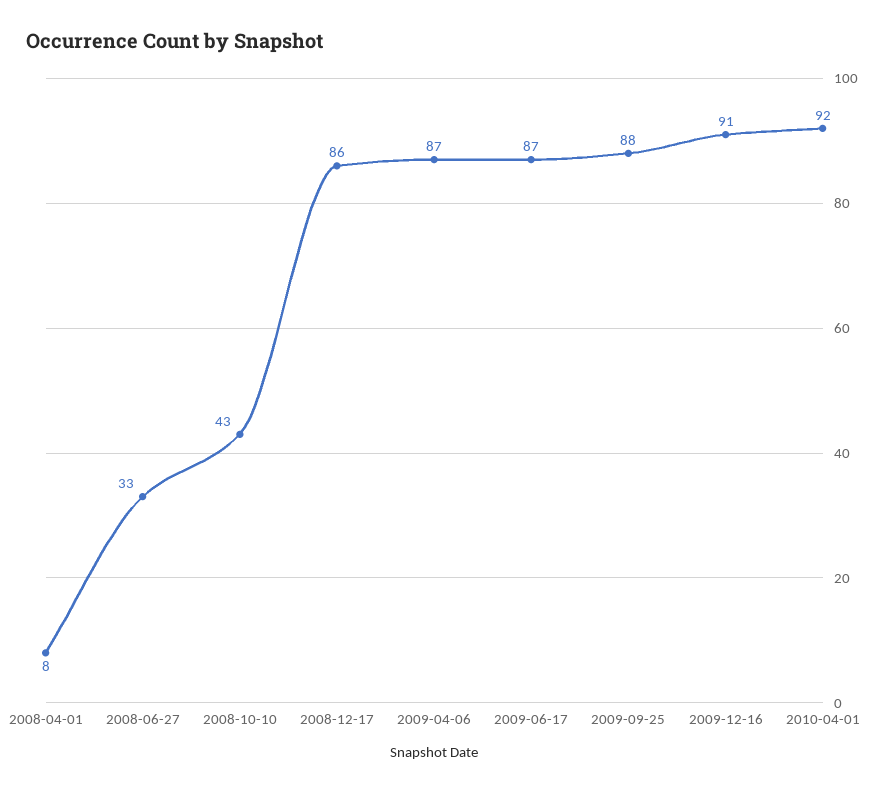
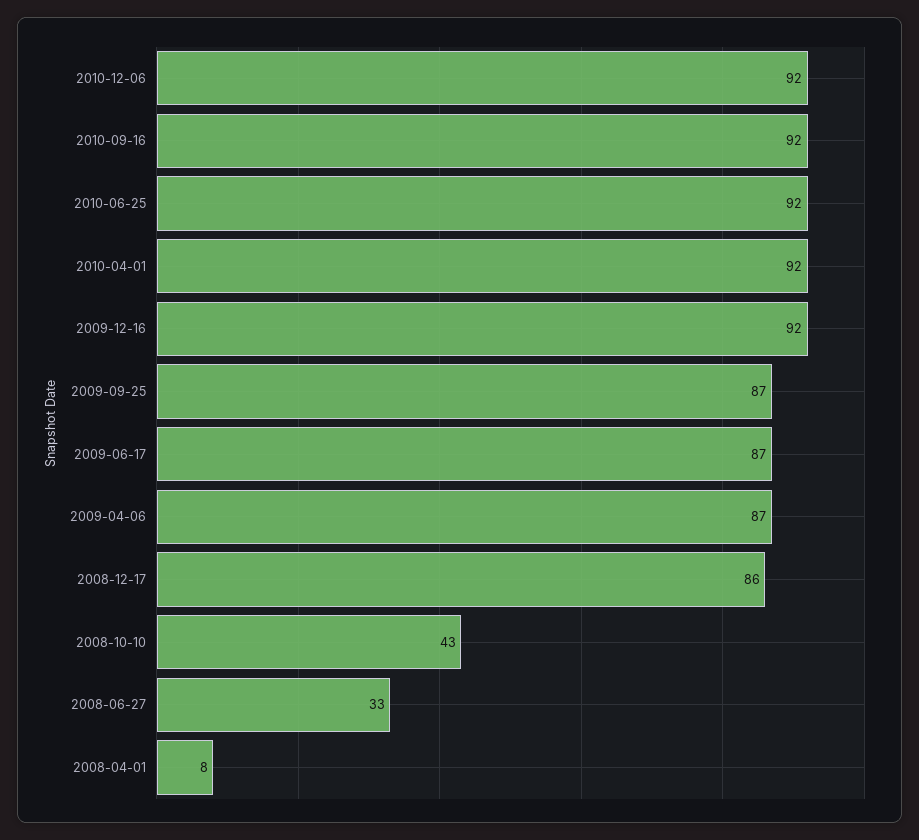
2009-09-25: 88 -> 87
2009-12-16: 91 -> 92
2010-12-06: none -> 92
2010-09-16: none -> 92
2010-06-25: none -> 92

